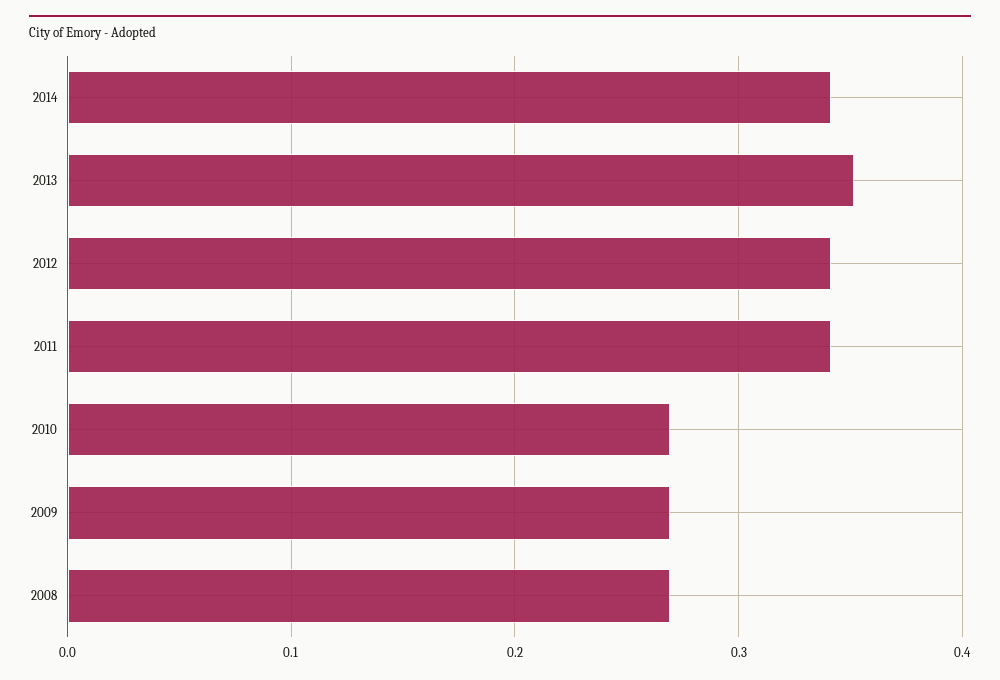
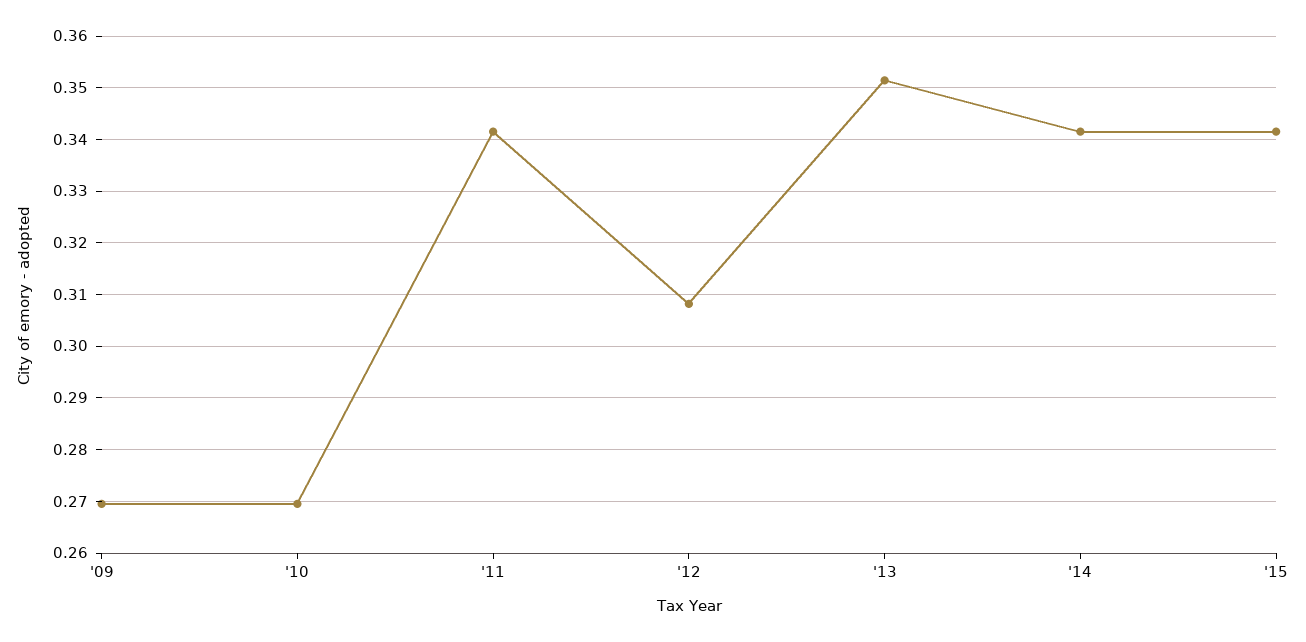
2012: 0.34 -> 0.308
2008: 0.27 -> none
'15: none -> 0.342

